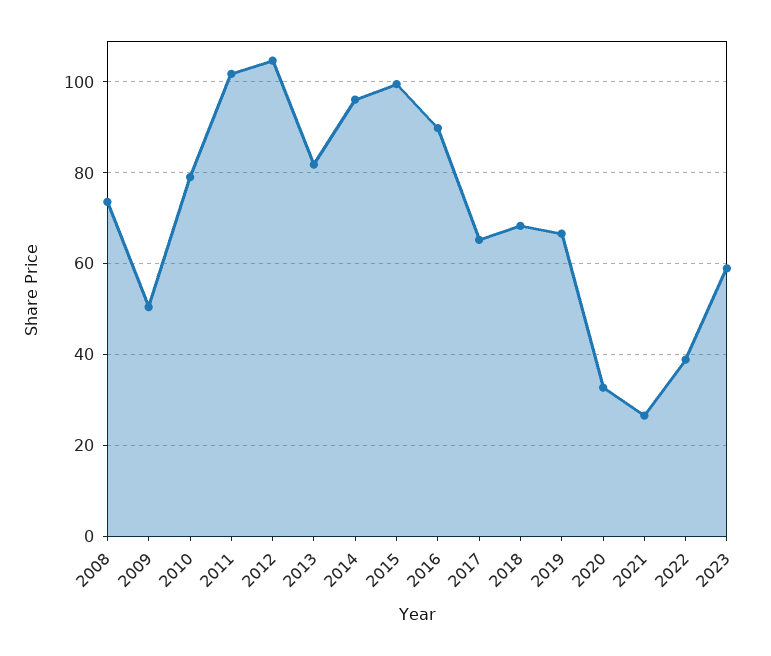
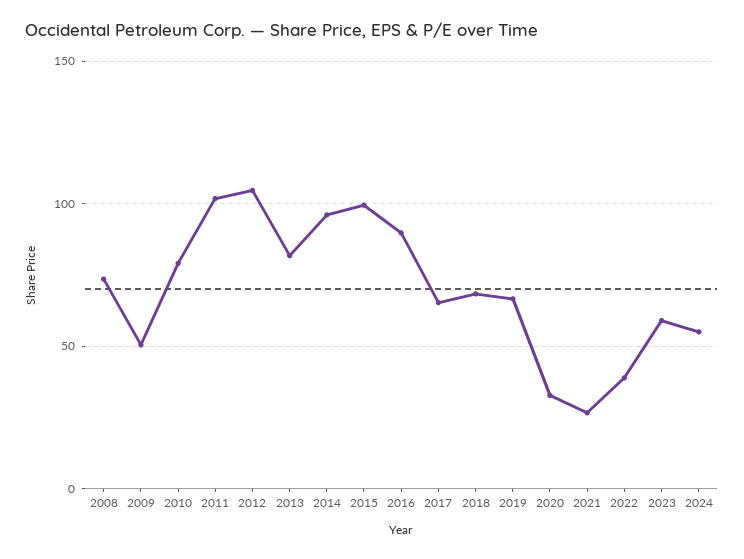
2024: none -> 55

